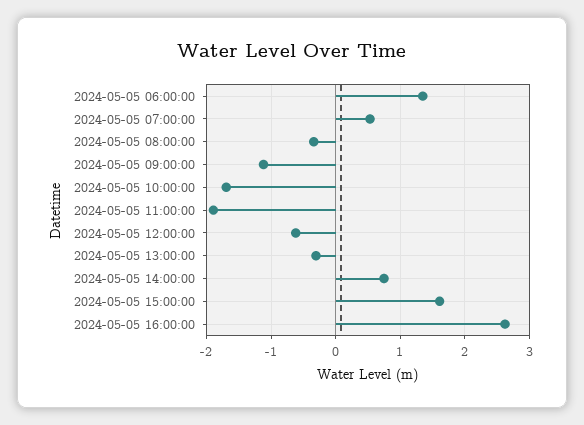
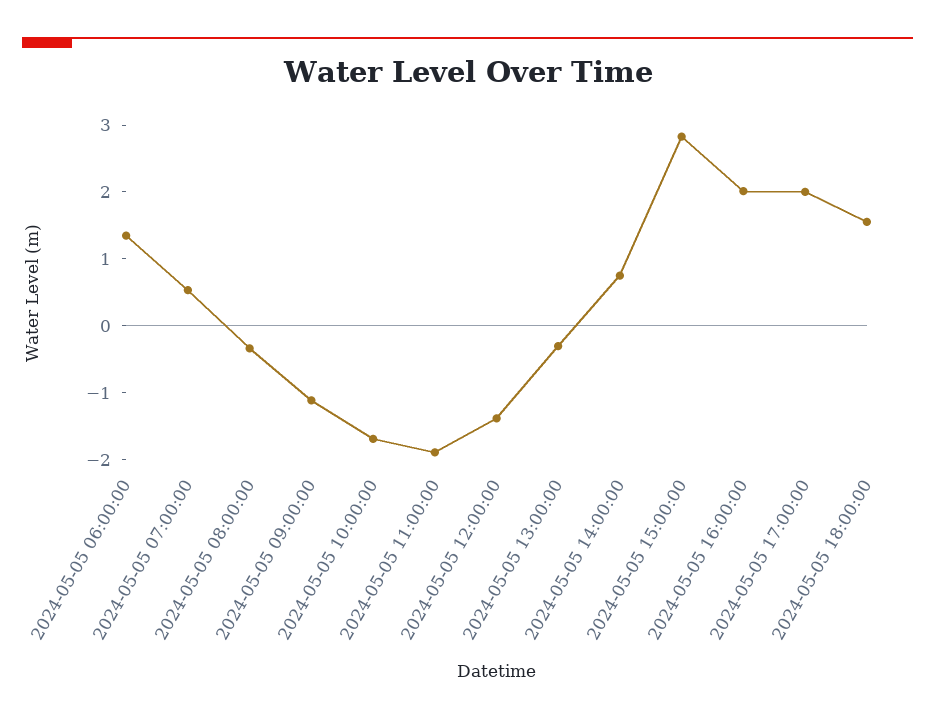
2024-05-05 12:00:00: -0.6 -> -1.4
2024-05-05 15:00:00: 1.6 -> 2.8
2024-05-05 16:00:00: 2.6 -> 2
2024-05-05 17:00:00: none -> 2
2024-05-05 18:00:00: none -> 1.6

